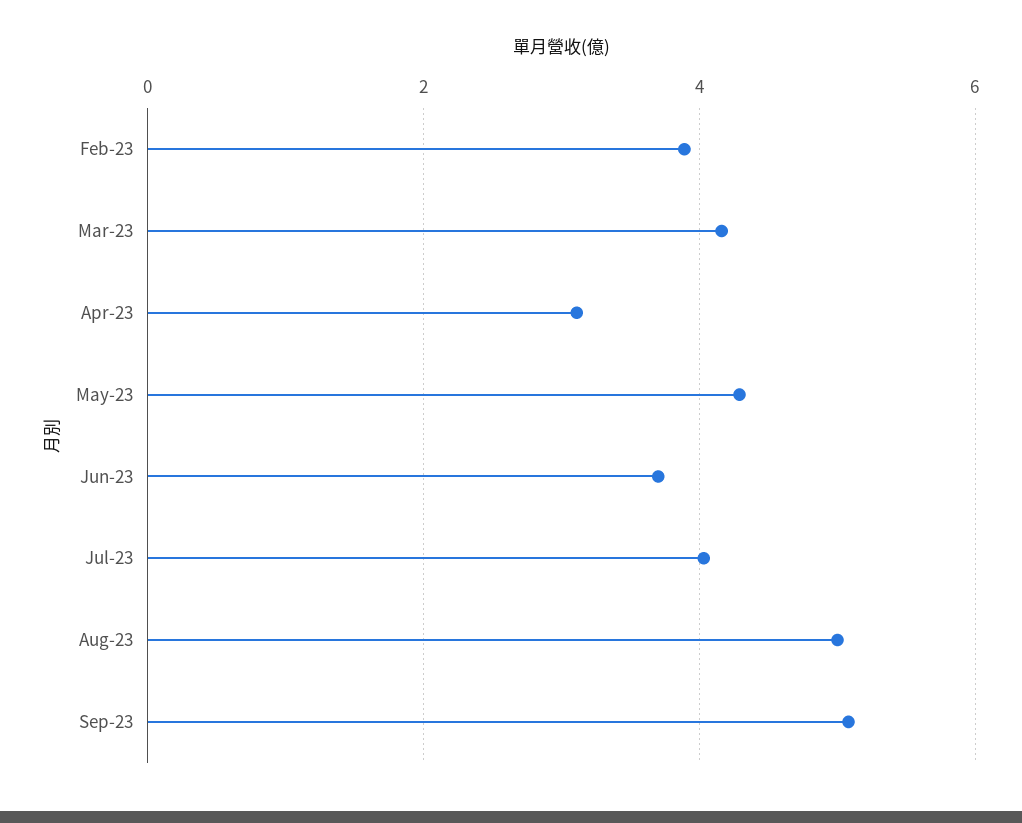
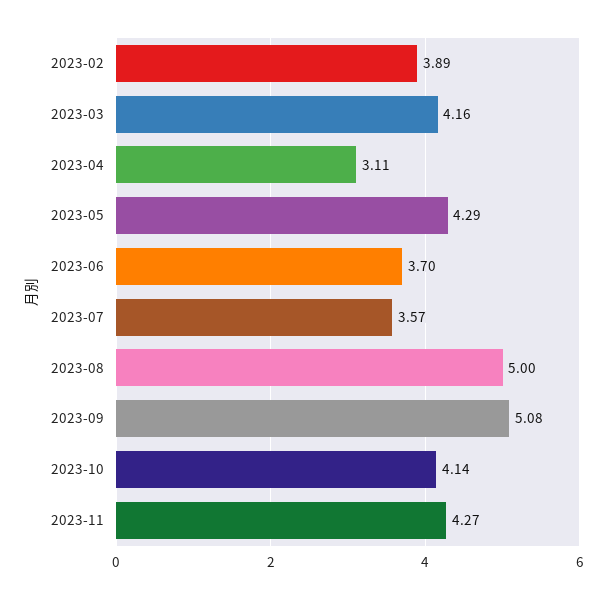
Jul-23: 4 -> 3.57
2023-10: none -> 4.14
2023-11: none -> 4.27

